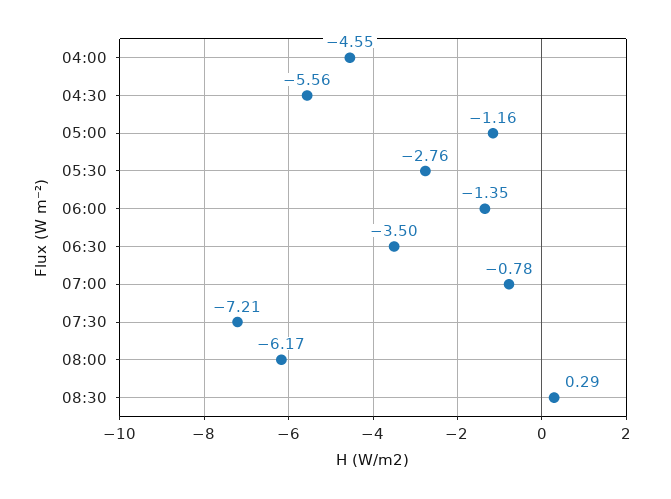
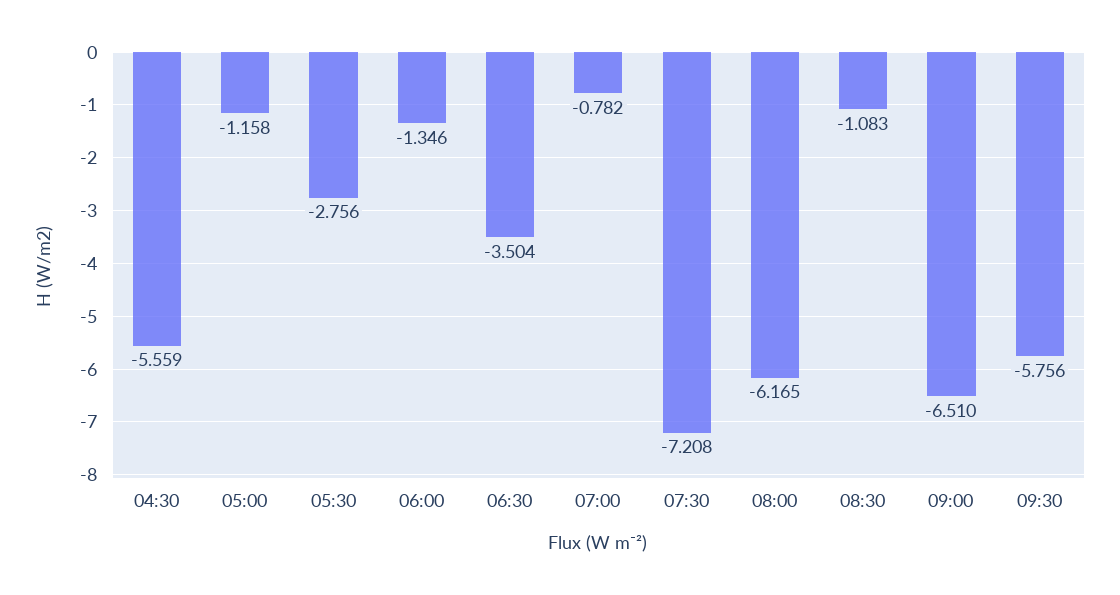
04:00: -4.55 -> none
08:30: 0.29 -> -1.083
09:00: none -> -6.51
09:30: none -> -5.756

